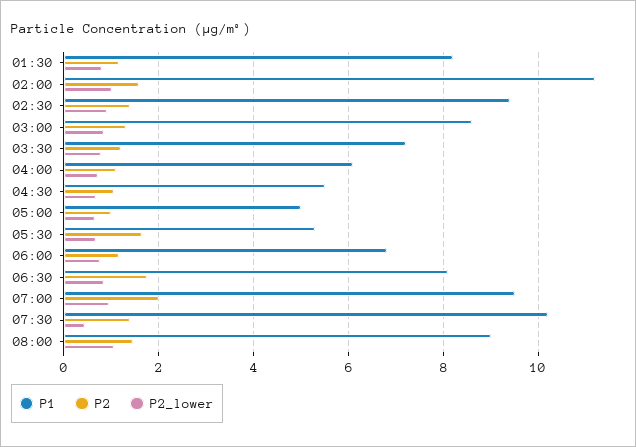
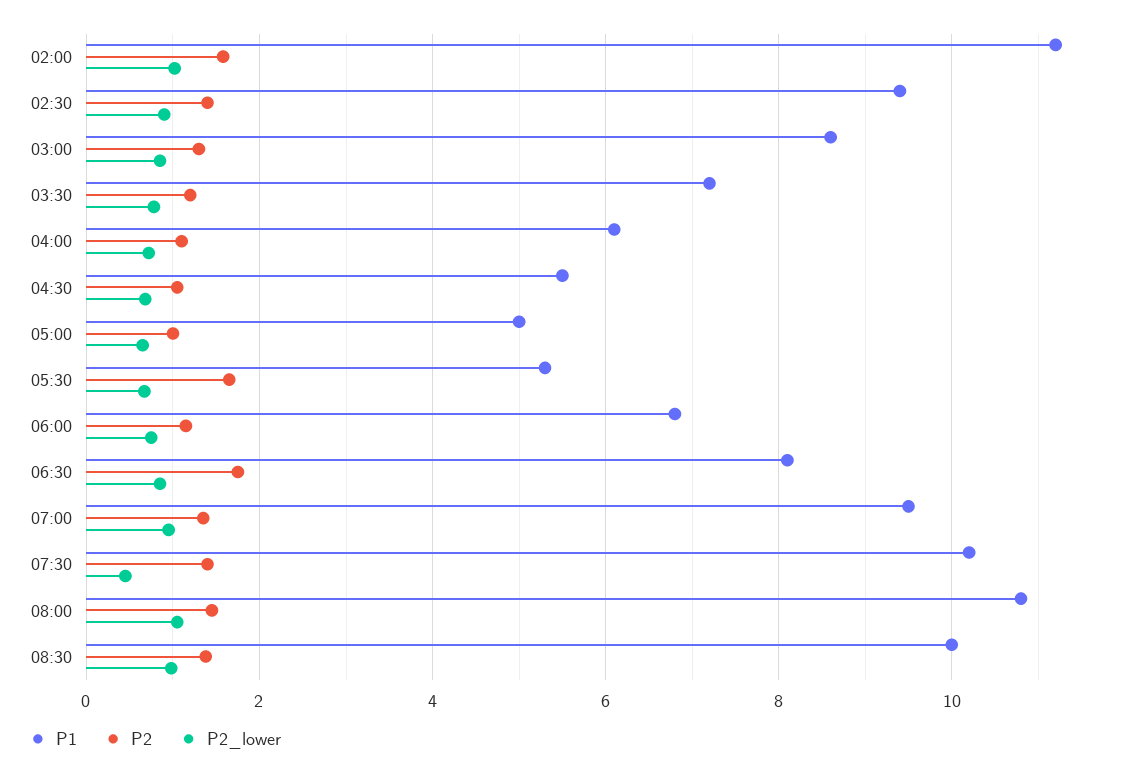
P1, 01:30: 8.2 -> none
P2, 01:30: 1.2 -> none
P2_lower, 01:30: 0.8 -> none
P2, 07:00: 2 -> 1.4
P1, 08:00: 9 -> 10.8
P1, 08:30: none -> 10
P2, 08:30: none -> 1.4
P2_lower, 08:30: none -> 1

